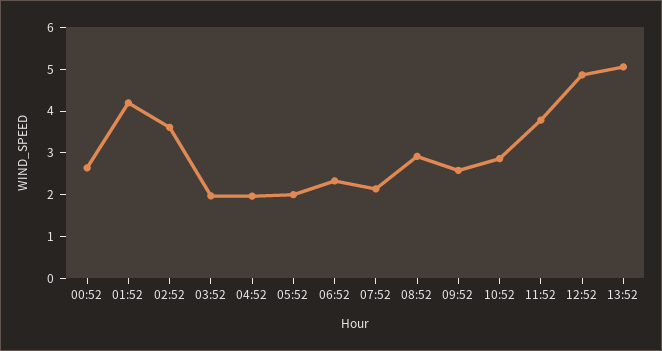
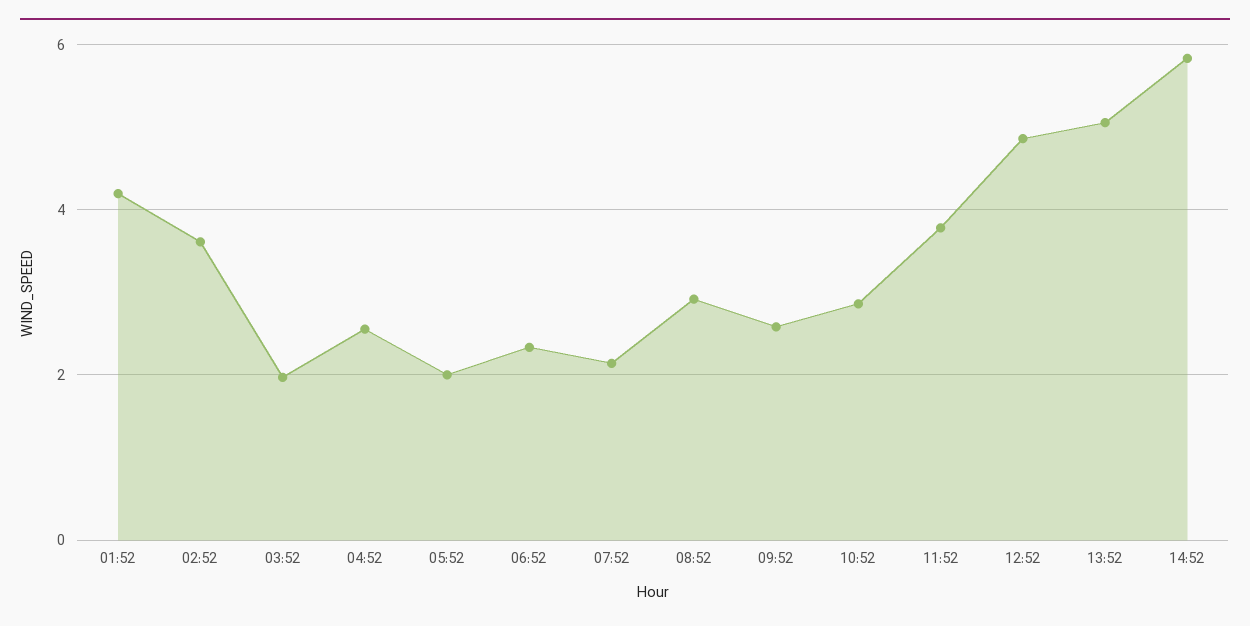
00:52: 2.6 -> none
04:52: 2 -> 2.6
14:52: none -> 5.8

